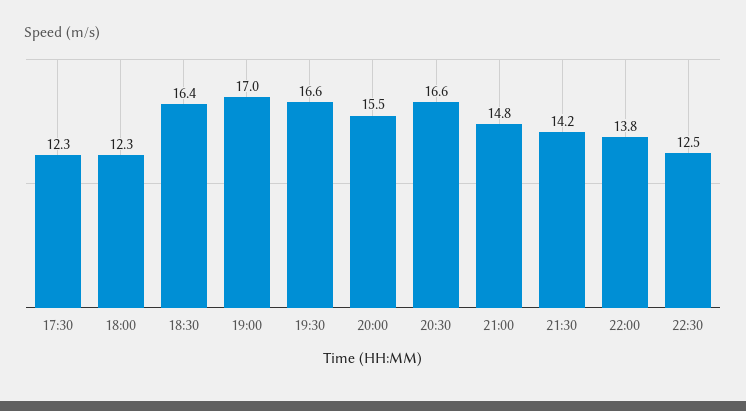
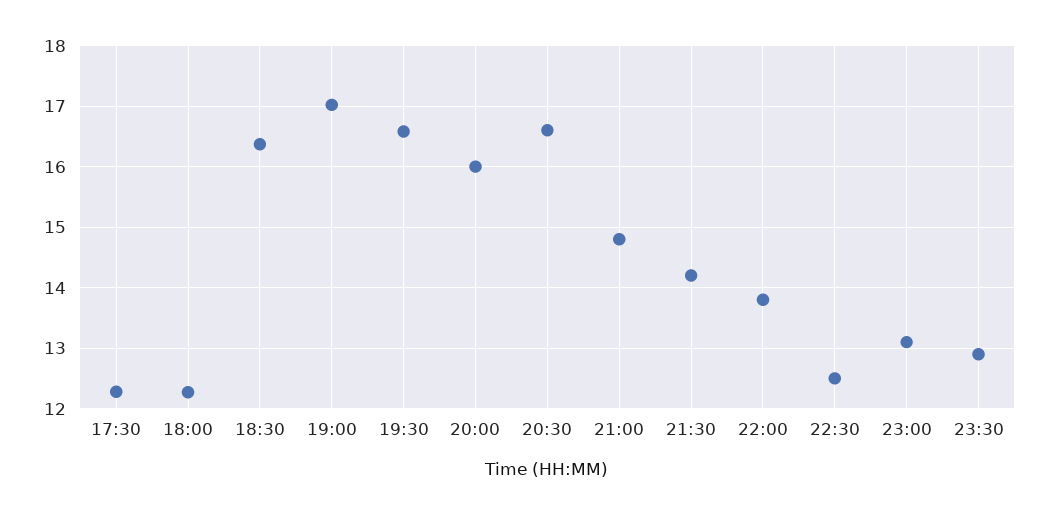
20:00: 15.5 -> 16
23:00: none -> 13.1
23:30: none -> 12.9

